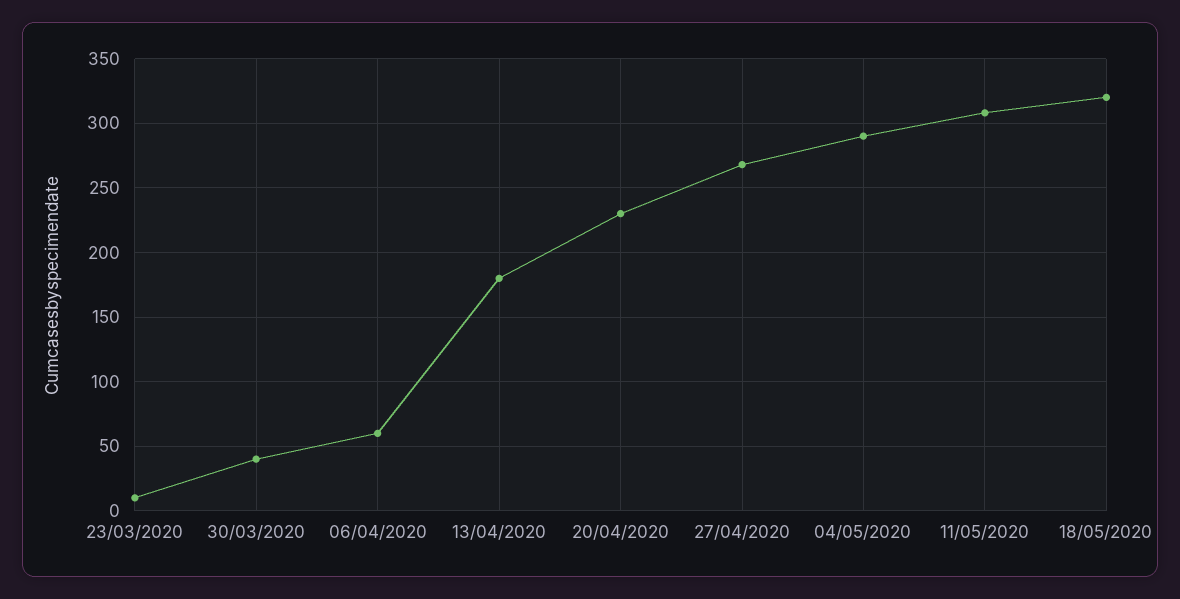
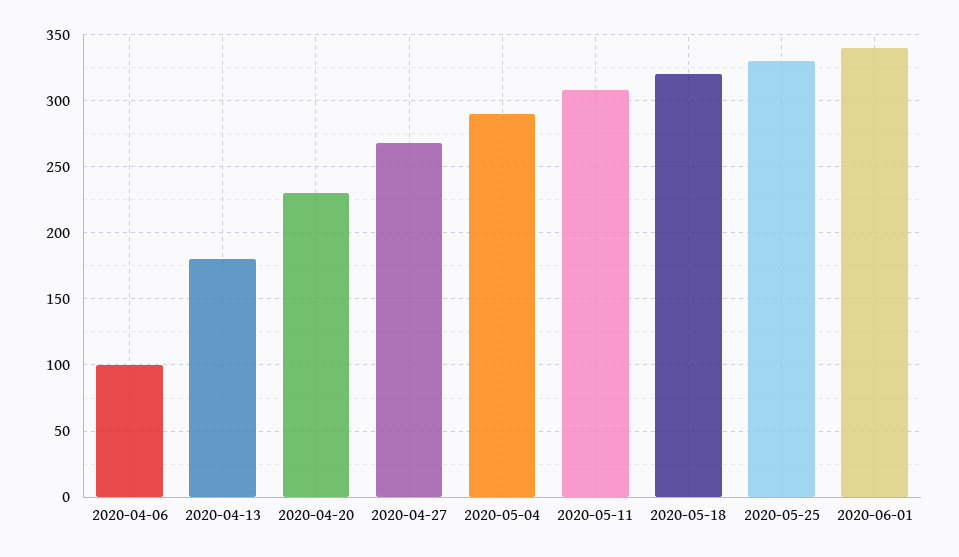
23/03/2020: 10 -> none
30/03/2020: 40 -> none
06/04/2020: 60 -> 100
2020-05-25: none -> 330
2020-06-01: none -> 340

